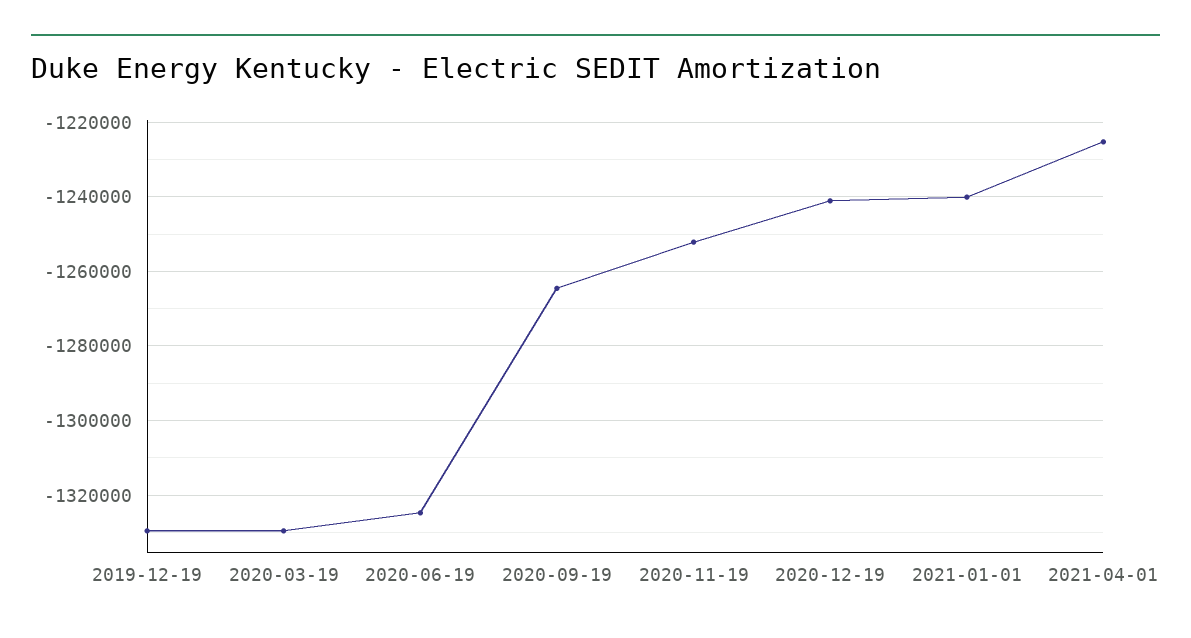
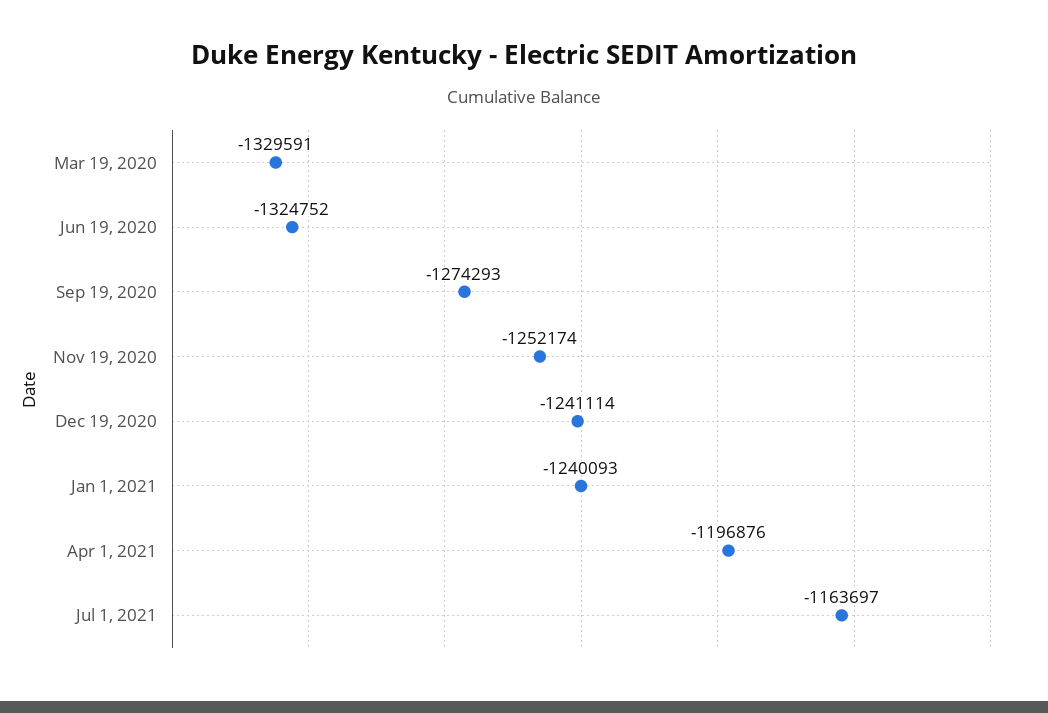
2019-12-19: -1330000 -> none
2020-09-19: -1264000 -> -1274293
2021-04-01: -1226000 -> -1196876
Jul 1, 2021: none -> -1163697

